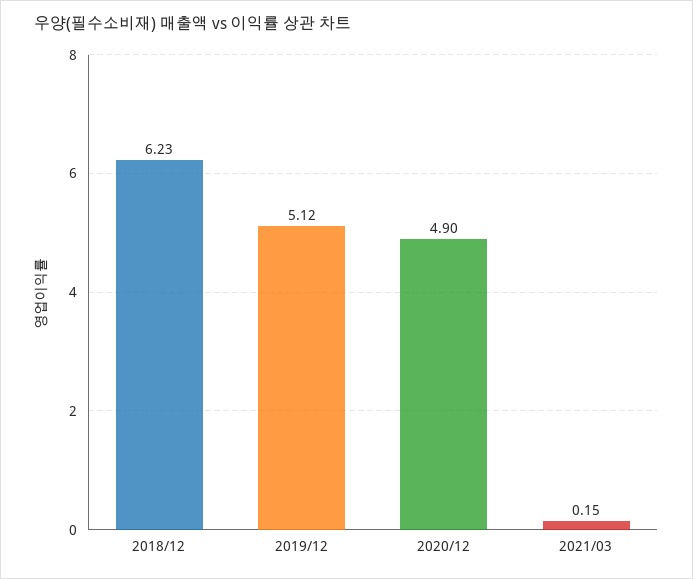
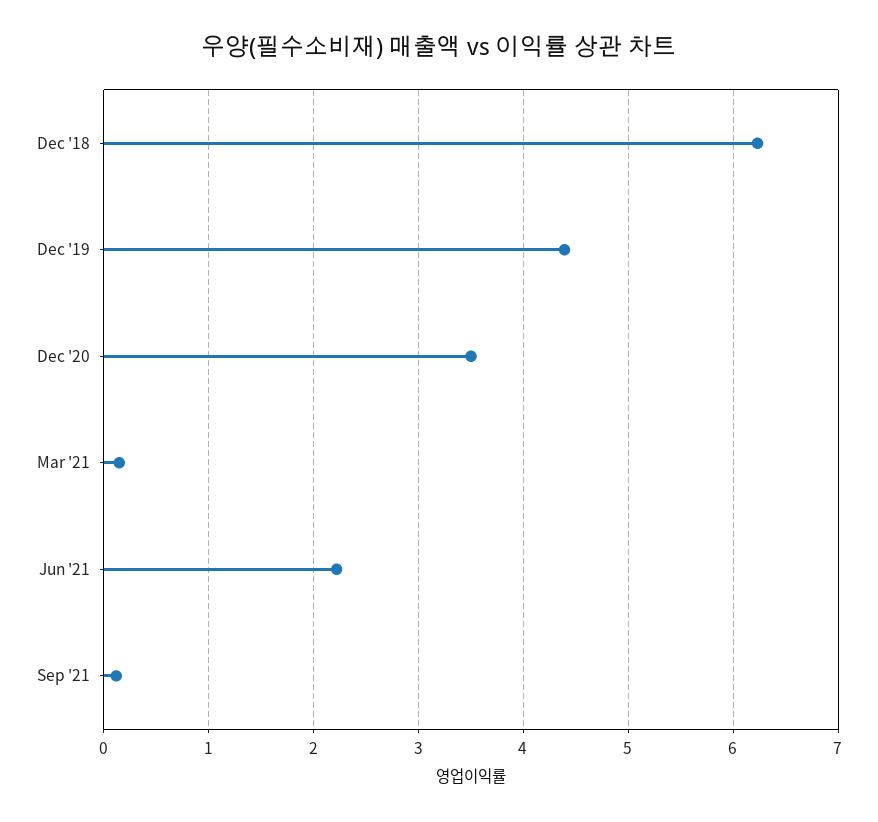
2019/12: 5.12 -> 4.4
2020/12: 4.9 -> 3.5
Jun '21: none -> 2.2
Sep '21: none -> 0.1

